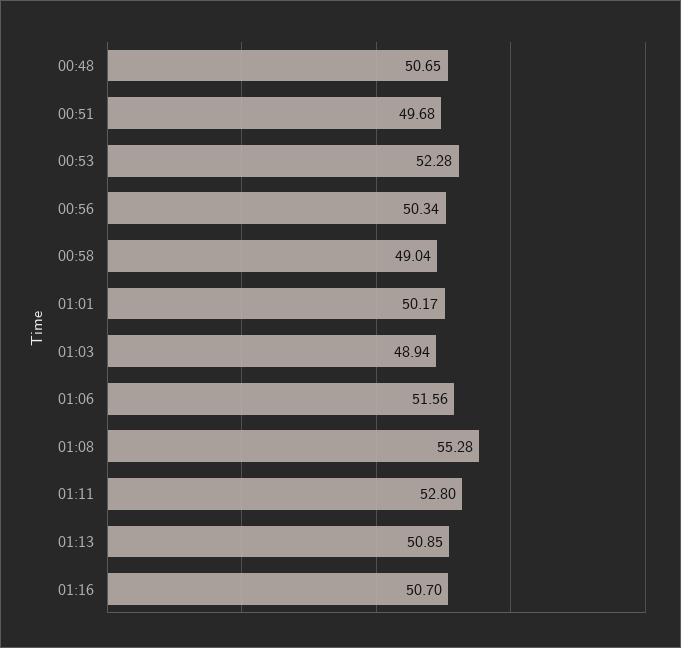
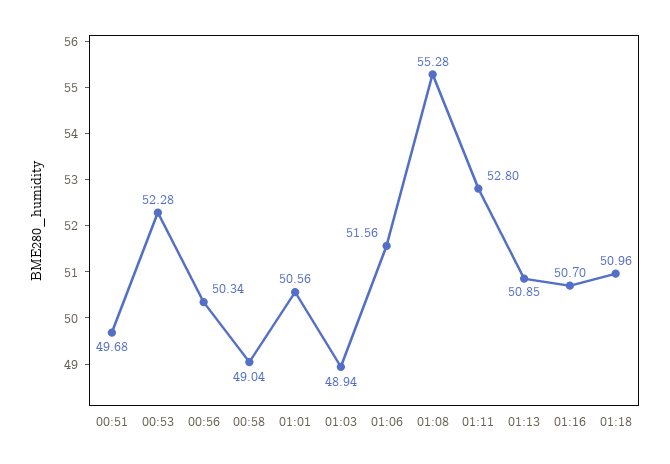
00:48: 50.65 -> none
01:01: 50.17 -> 50.56
01:18: none -> 50.96

